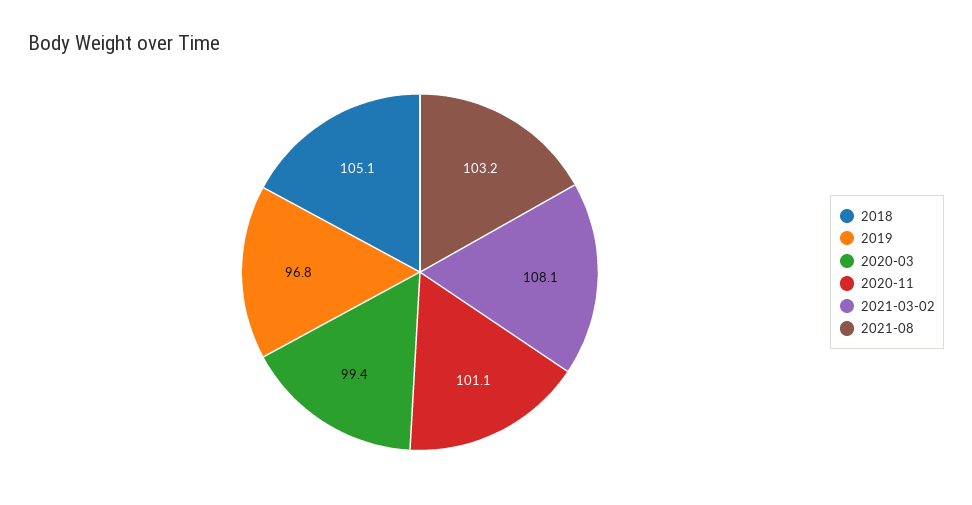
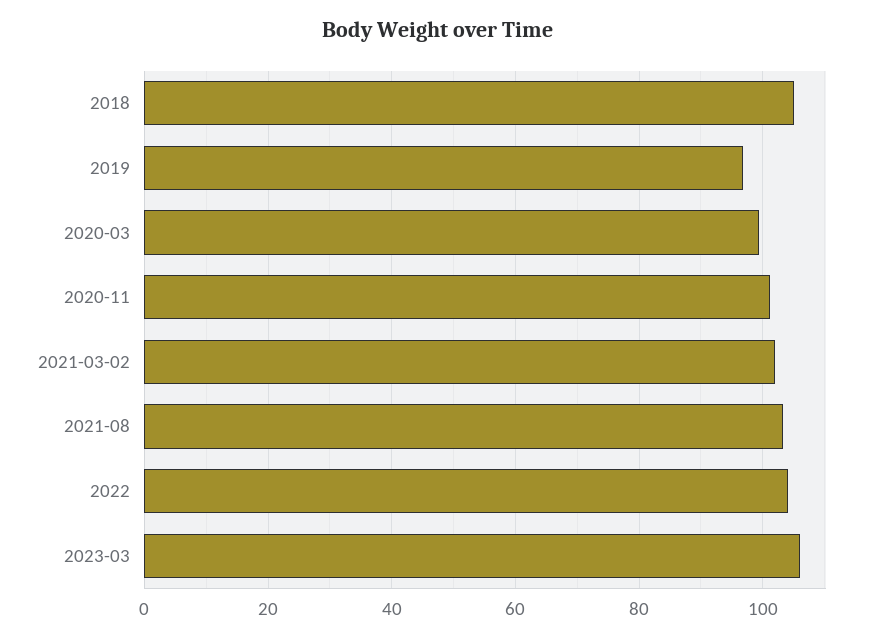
2021-03-02: 108.1 -> 102
2022: none -> 104
2023-03: none -> 106

